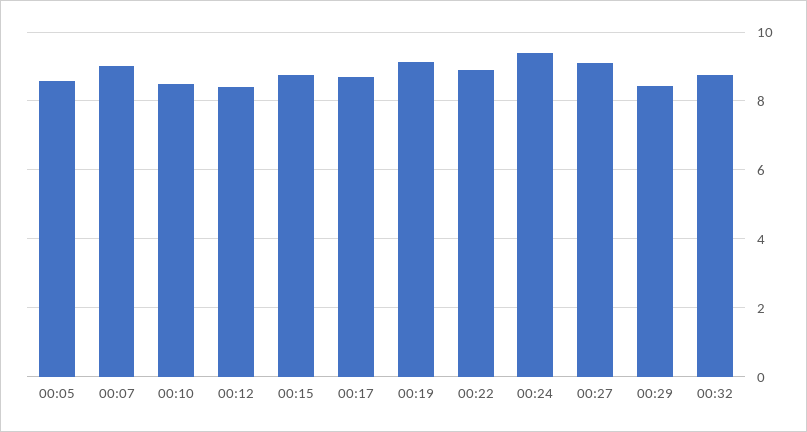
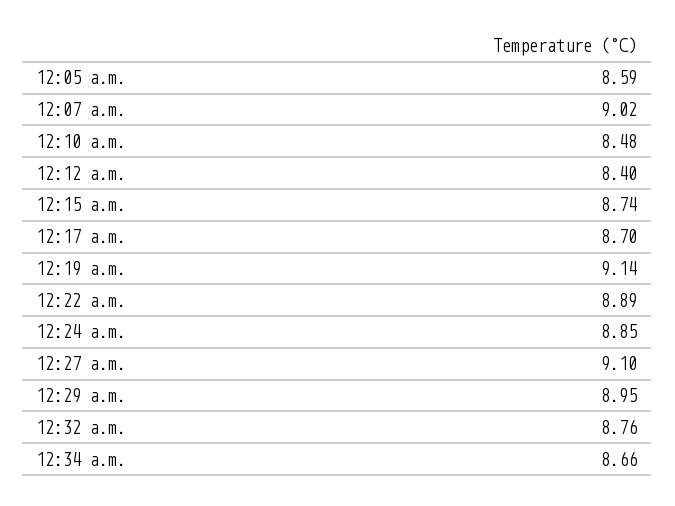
00:24: 9.4 -> 8.85
00:29: 8.4 -> 8.95
12:34 a.m.: none -> 8.66

